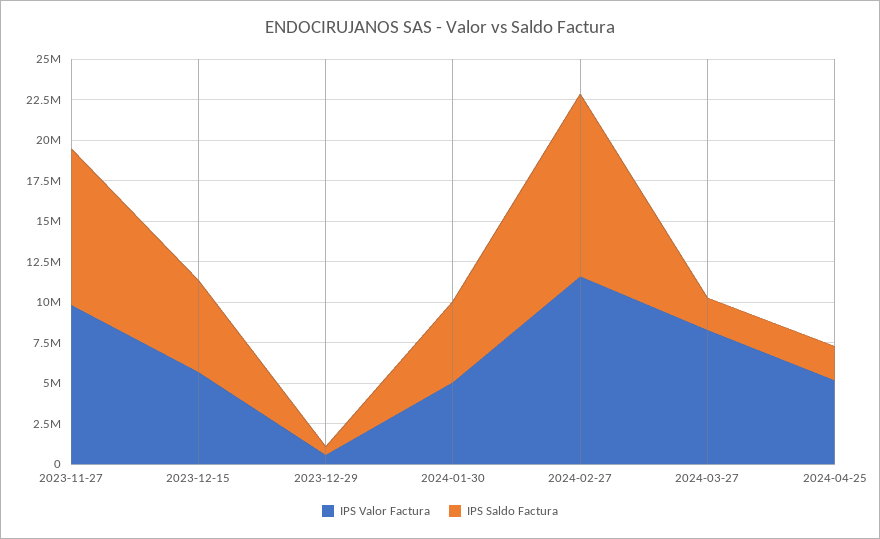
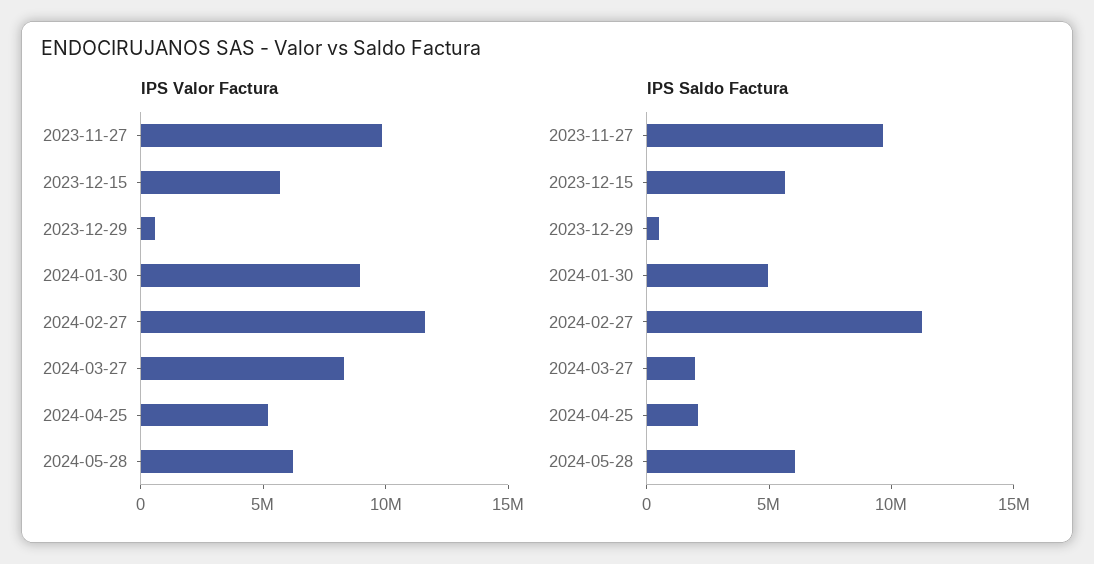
IPS Valor Factura, 2024-01-30: 5000000 -> 9000000
IPS Valor Factura, 2024-05-28: none -> 6000000
IPS Saldo Factura, 2024-05-28: none -> 6000000

